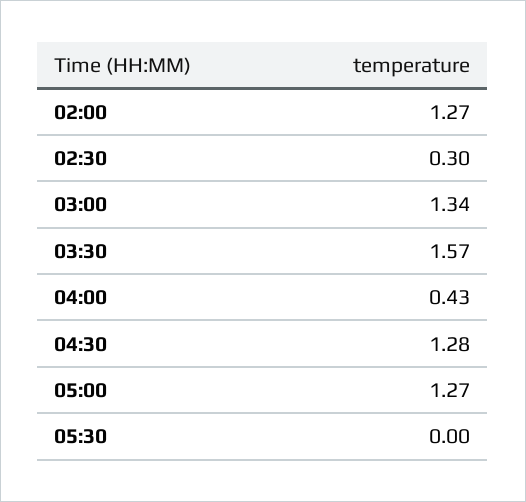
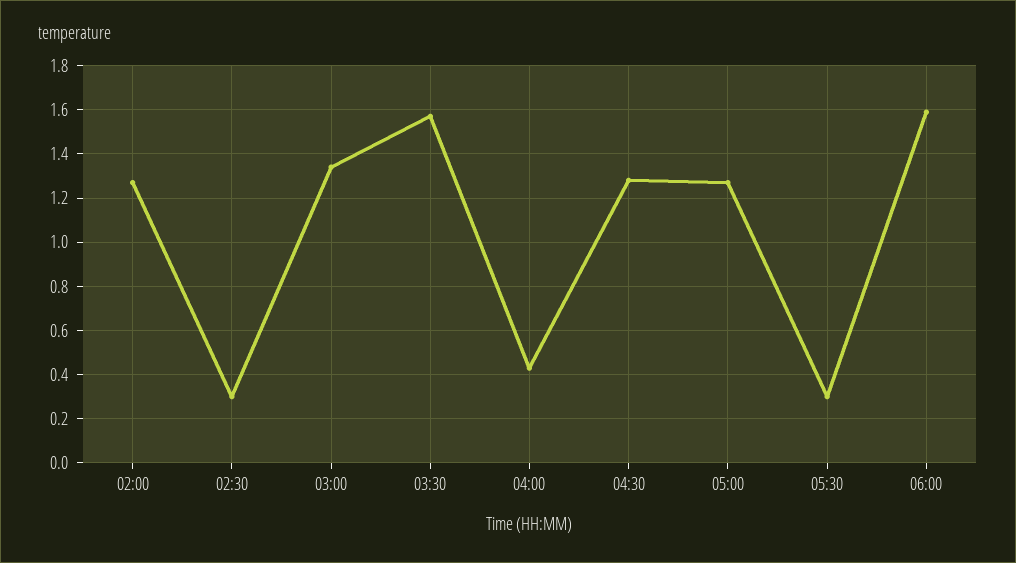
05:30: 0 -> 0.3
06:00: none -> 1.6

